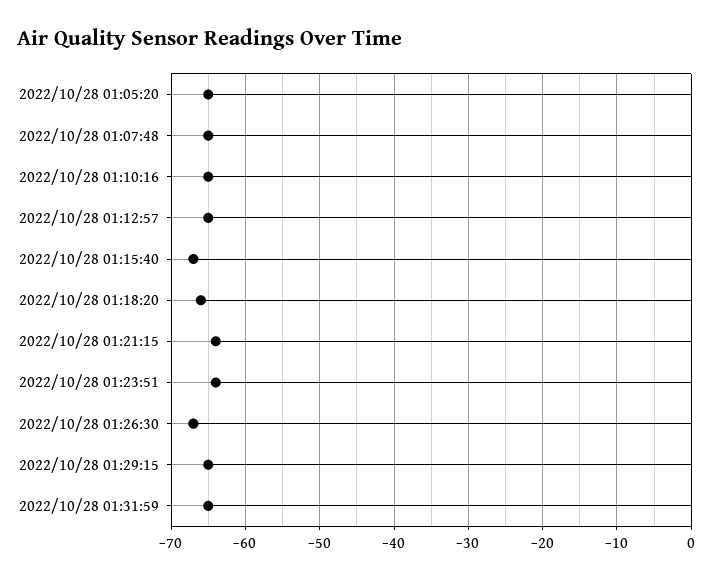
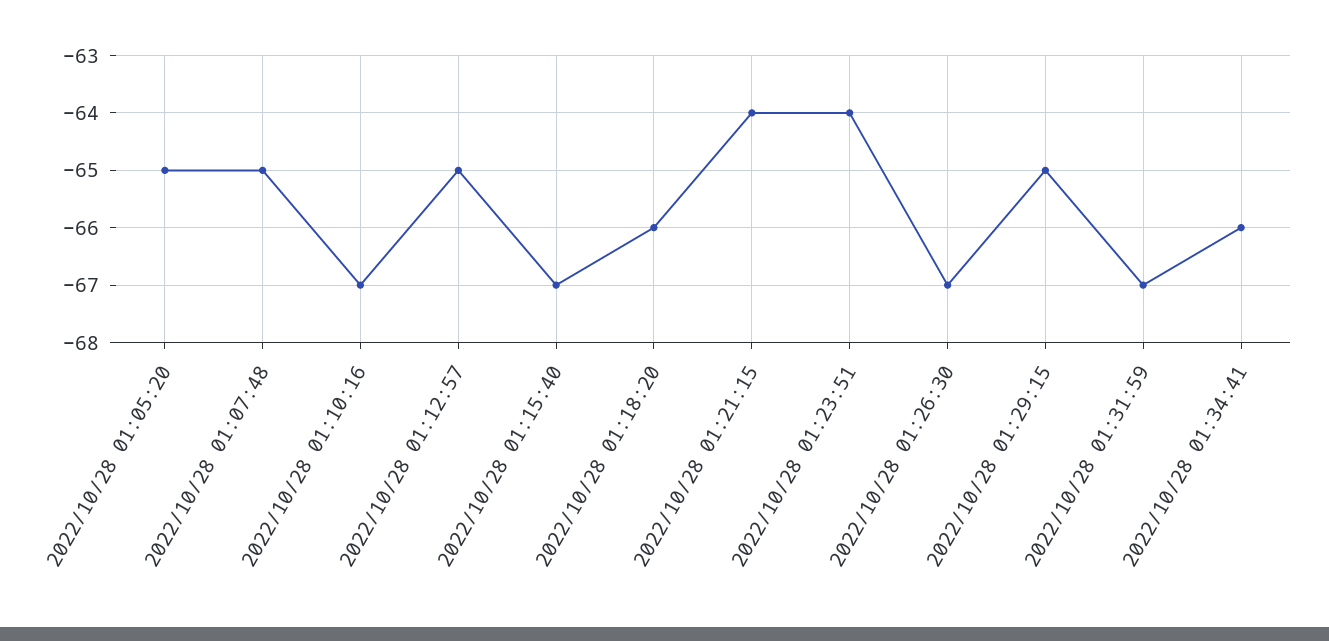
2022/10/28 01:10:16: -65 -> -67
2022/10/28 01:31:59: -65 -> -67
2022/10/28 01:34:41: none -> -66

